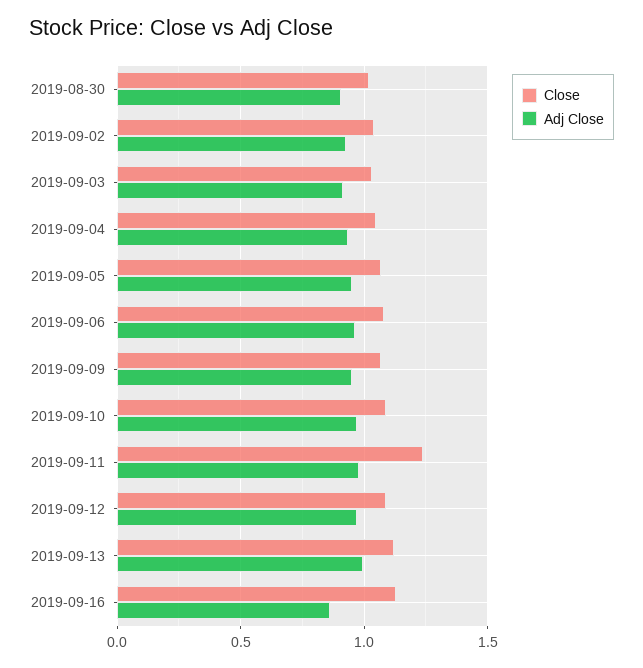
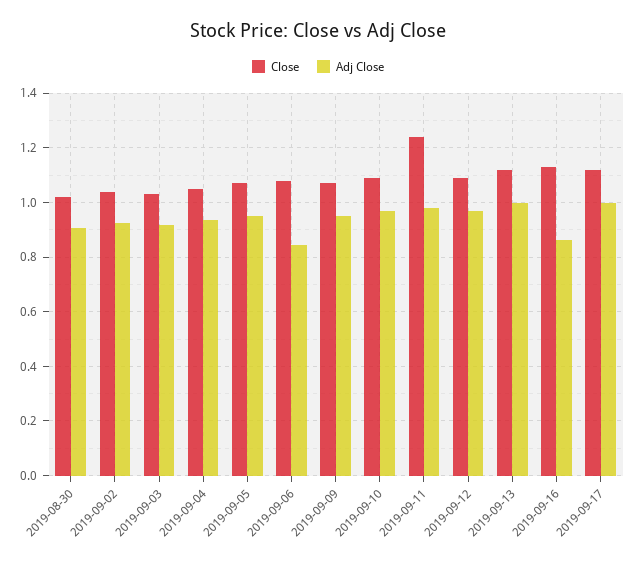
Adj Close, 2019-09-06: 0.95 -> 0.85
Close, 2019-09-17: none -> 1.125
Adj Close, 2019-09-17: none -> 1

